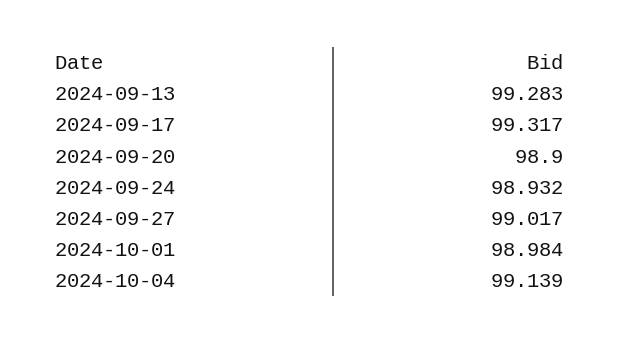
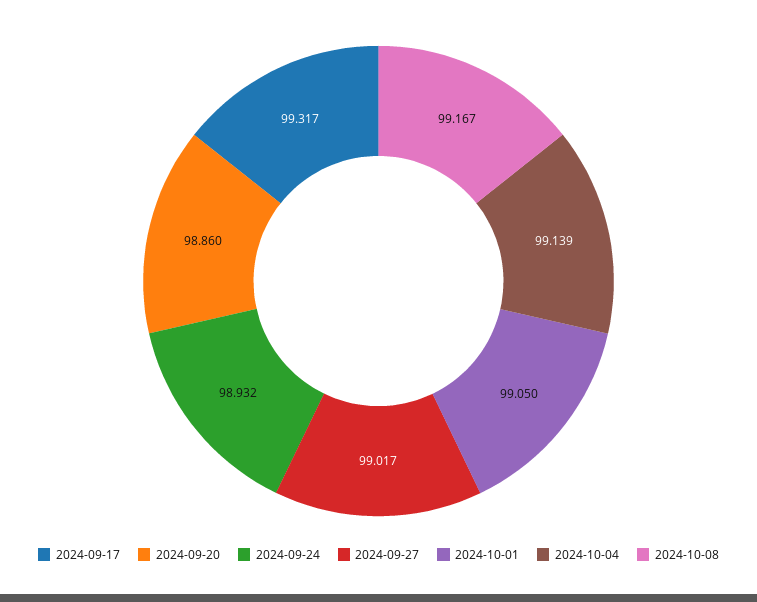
2024-09-13: 99.283 -> none
2024-09-20: 98.9 -> 98.86
2024-10-01: 98.984 -> 99.05
2024-10-08: none -> 99.167

